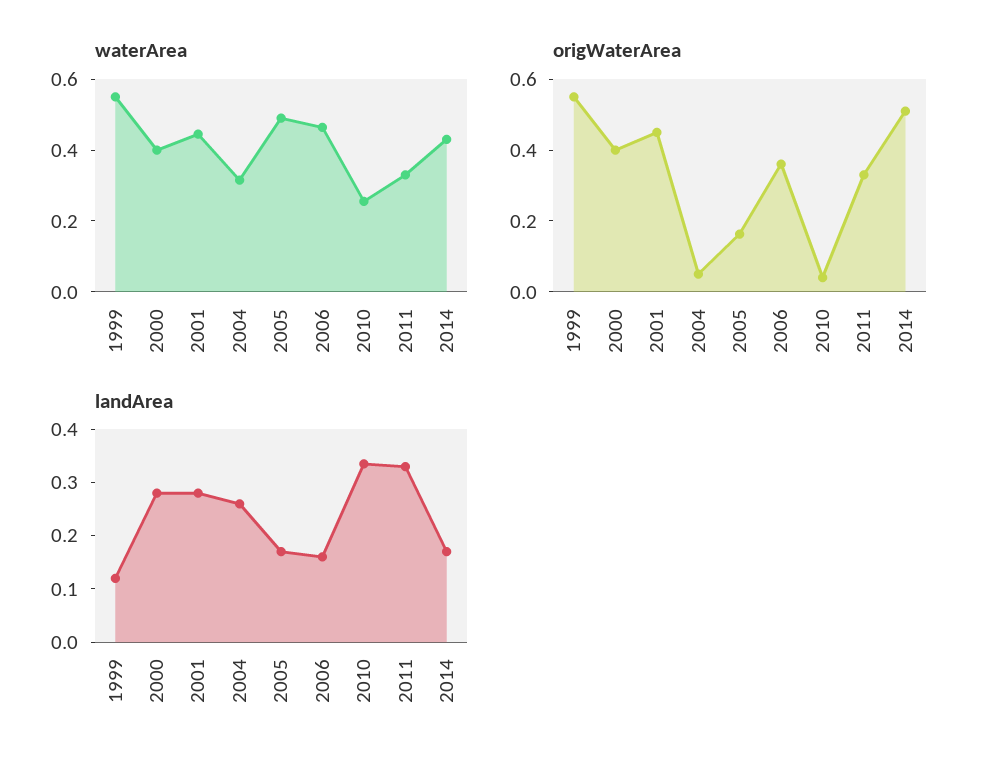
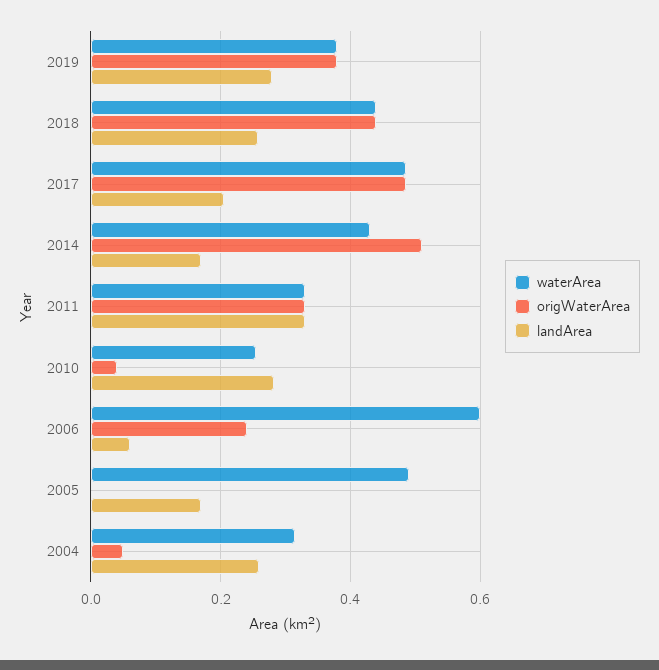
waterArea, 1999: 0.55 -> none
waterArea, 2000: 0.4 -> none
waterArea, 2001: 0.45 -> none
waterArea, 2006: 0.45 -> 0.6
origWaterArea, 1999: 0.55 -> none
origWaterArea, 2000: 0.4 -> none
origWaterArea, 2001: 0.45 -> none
origWaterArea, 2005: 0.15 -> 0
origWaterArea, 2006: 0.35 -> 0.24
landArea, 1999: 0.12 -> none
landArea, 2000: 0.28 -> none
landArea, 2001: 0.28 -> none
landArea, 2006: 0.16 -> 0.06
landArea, 2010: 0.34 -> 0.28
waterArea, 2019: none -> 0.38
origWaterArea, 2019: none -> 0.38
landArea, 2019: none -> 0.28
waterArea, 2018: none -> 0.44
origWaterArea, 2018: none -> 0.44
landArea, 2018: none -> 0.26
waterArea, 2017: none -> 0.48
origWaterArea, 2017: none -> 0.48
landArea, 2017: none -> 0.2

